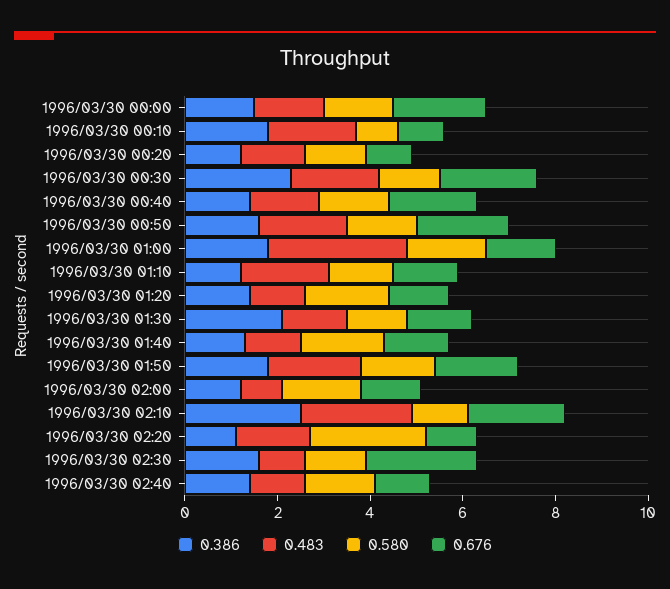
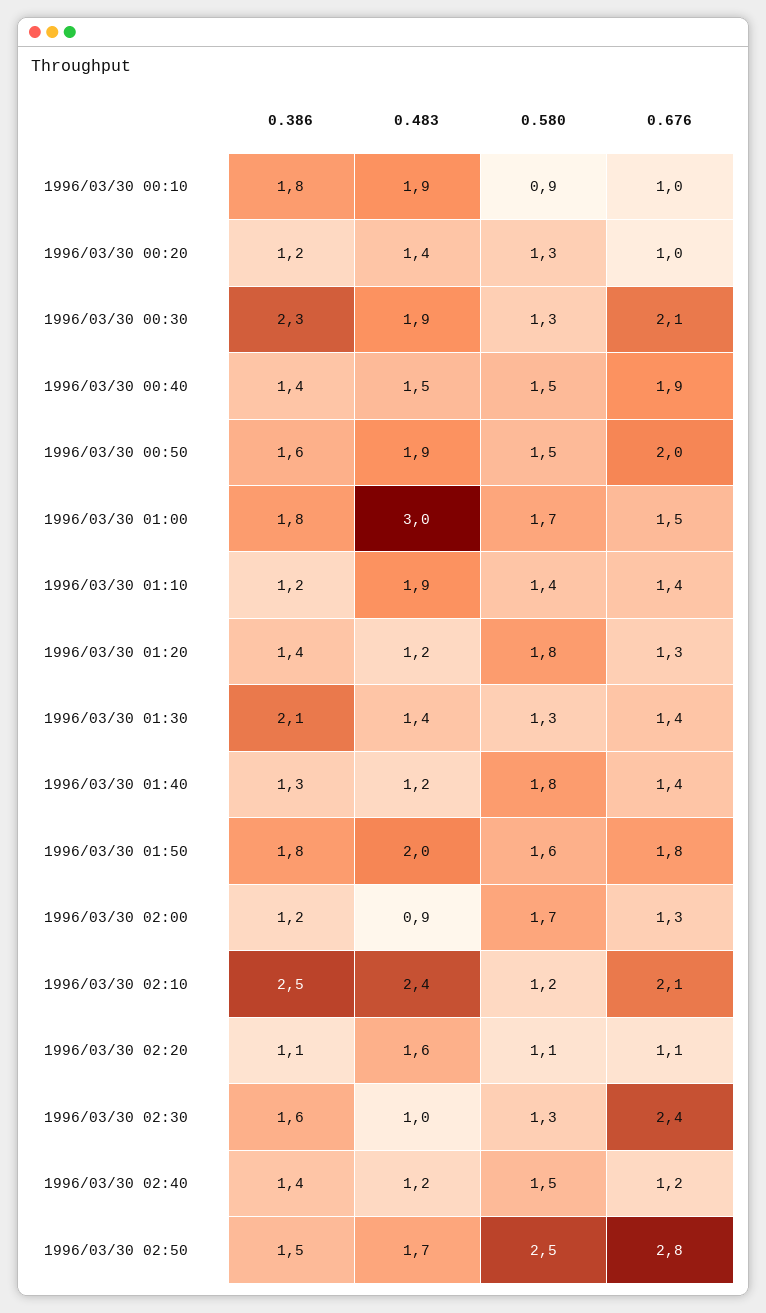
0.386, 1996/03/30 00:00: 1.5 -> none
0.483, 1996/03/30 00:00: 1.5 -> none
0.580, 1996/03/30 00:00: 1.5 -> none
0.676, 1996/03/30 00:00: 2 -> none
0.580, 1996/03/30 02:20: 2.5 -> 1.1
0.386, 1996/03/30 02:50: none -> 1.5
0.483, 1996/03/30 02:50: none -> 1.7
0.580, 1996/03/30 02:50: none -> 2.5
0.676, 1996/03/30 02:50: none -> 2.8

